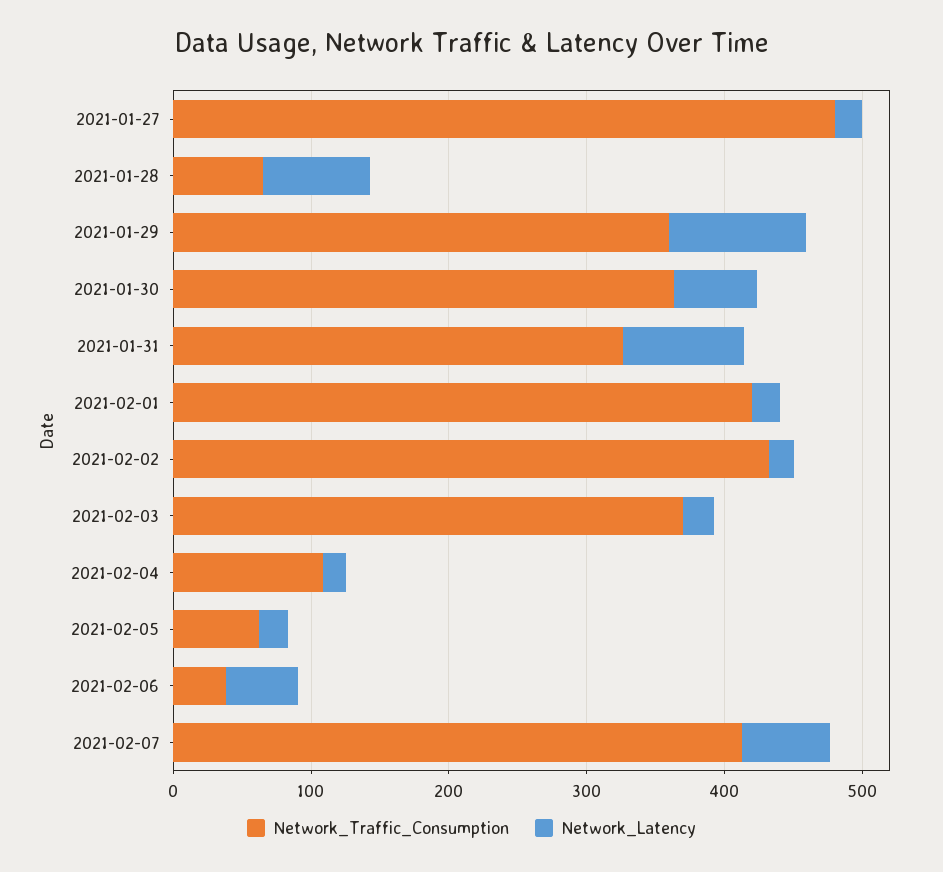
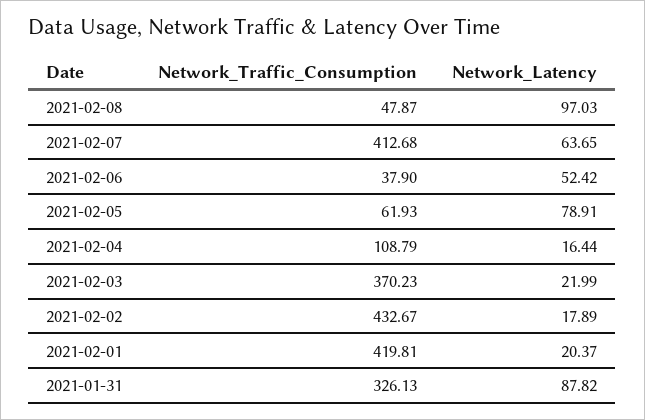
Network_Traffic_Consumption, 2021-01-27: 480 -> none
Network_Latency, 2021-01-27: 20 -> none
Network_Traffic_Consumption, 2021-01-28: 60 -> none
Network_Latency, 2021-01-28: 80 -> none
Network_Traffic_Consumption, 2021-01-29: 360 -> none
Network_Latency, 2021-01-29: 100 -> none
Network_Traffic_Consumption, 2021-01-30: 360 -> none
Network_Latency, 2021-01-30: 60 -> none
Network_Latency, 2021-02-05: 20 -> 78.91
Network_Traffic_Consumption, 2021-02-08: none -> 47.87
Network_Latency, 2021-02-08: none -> 97.03

